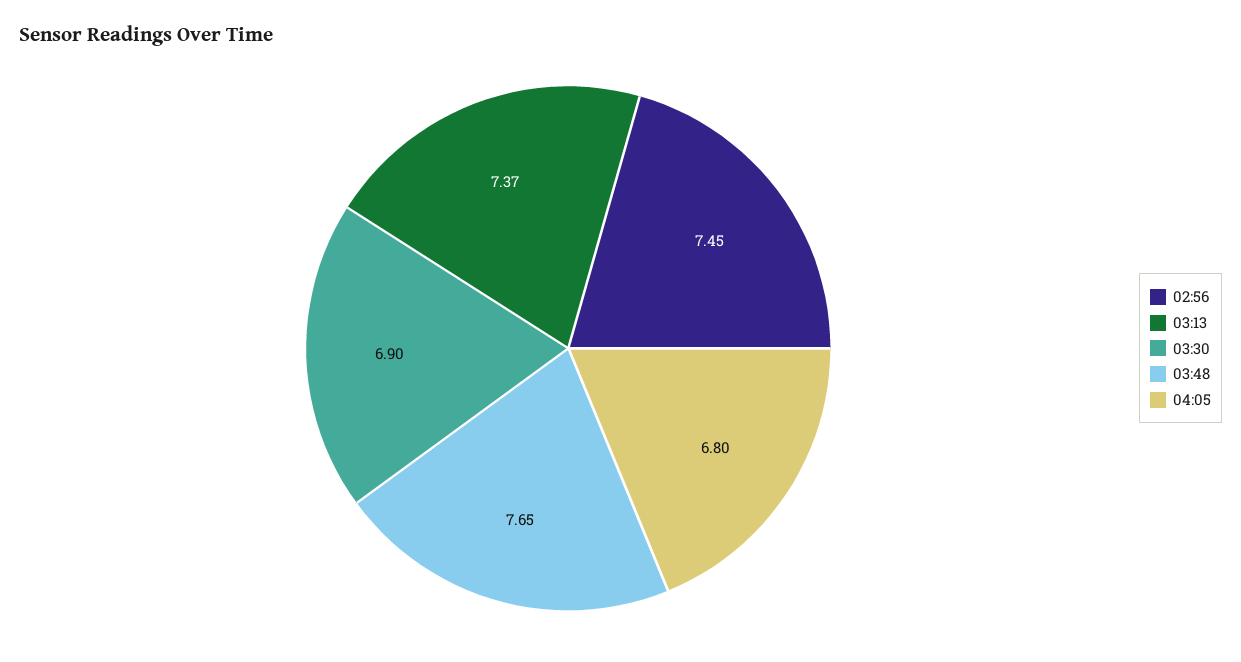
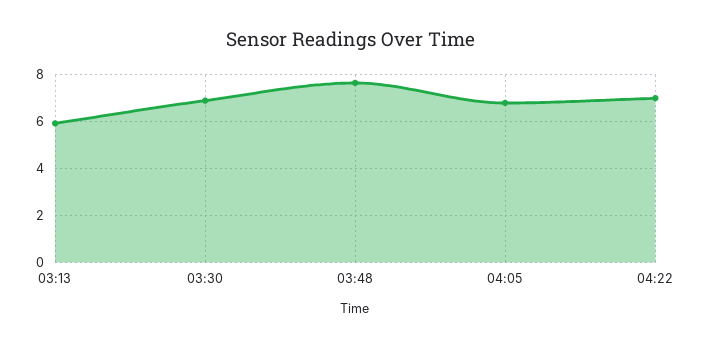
02:56: 7.45 -> none
03:13: 7.37 -> 6
04:22: none -> 7

